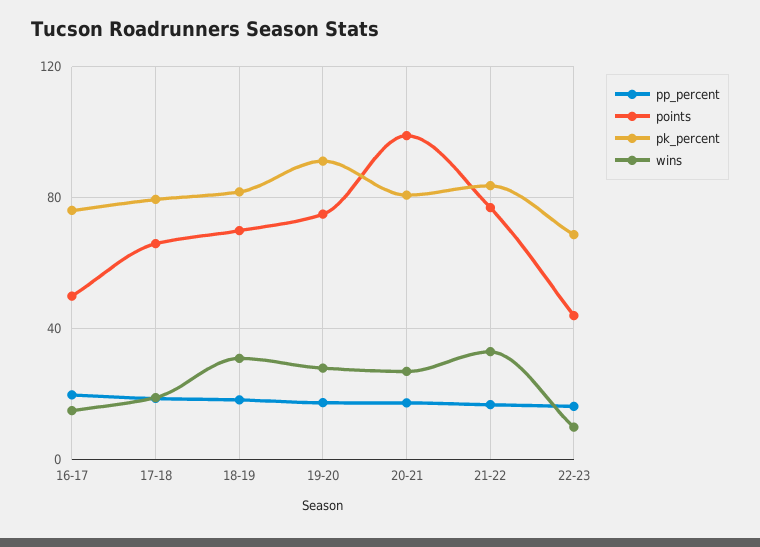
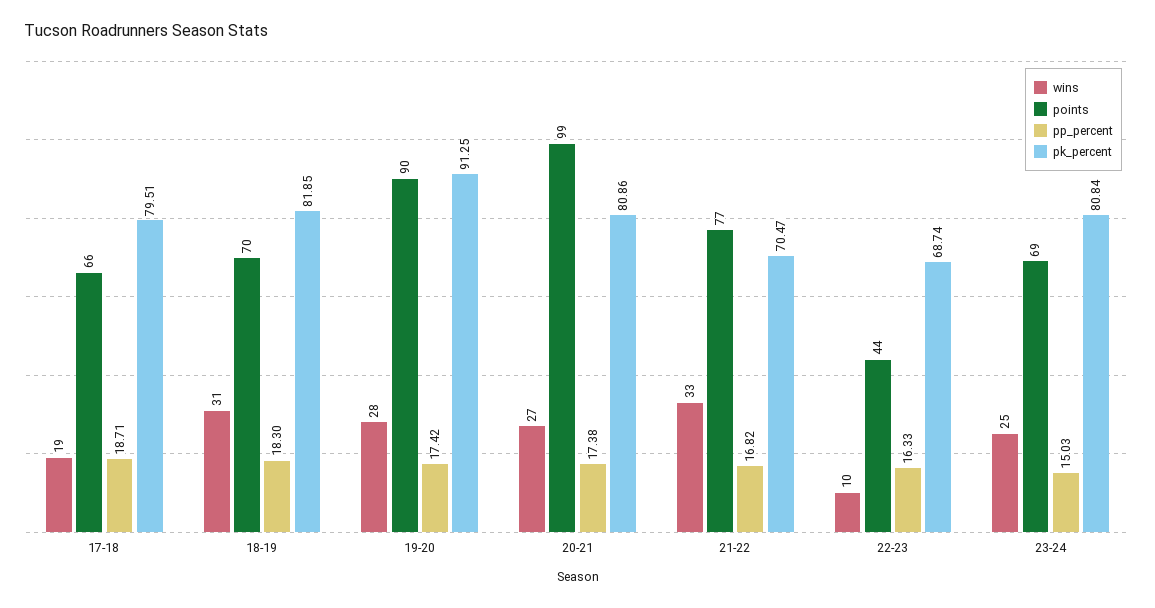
pp_percent, 16-17: 20 -> none
points, 16-17: 50 -> none
pk_percent, 16-17: 75 -> none
wins, 16-17: 15 -> none
points, 19-20: 75 -> 90
pk_percent, 21-22: 85 -> 70.47
wins, 23-24: none -> 25
points, 23-24: none -> 69
pp_percent, 23-24: none -> 15.03
pk_percent, 23-24: none -> 80.84

